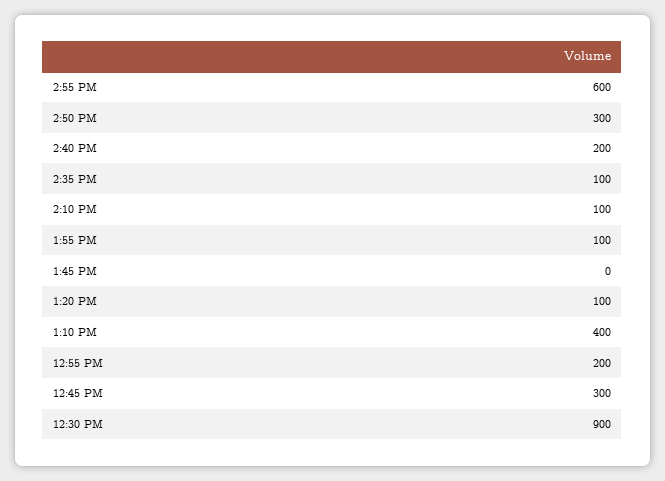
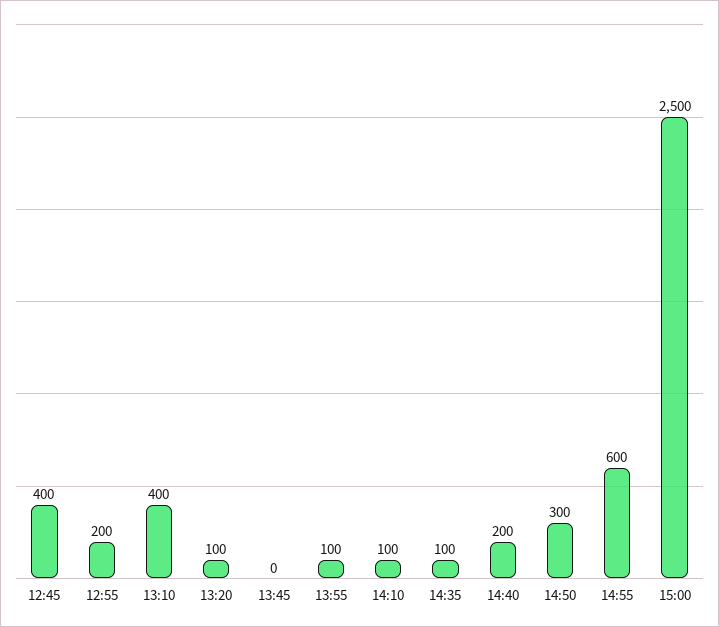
12:45 PM: 300 -> 400
12:30 PM: 900 -> none
15:00: none -> 2500

